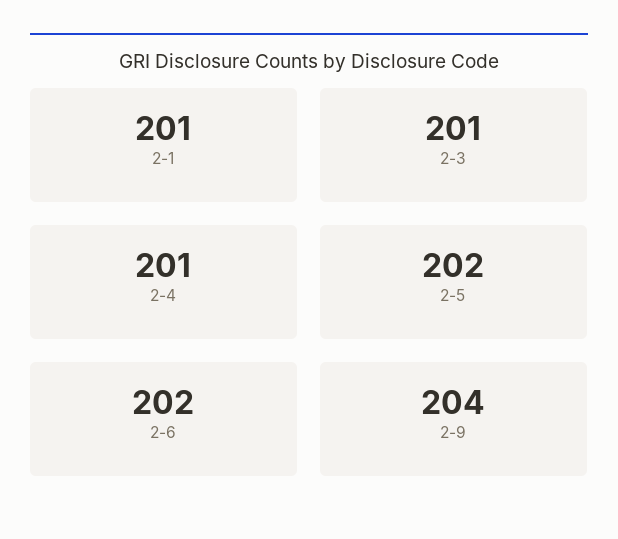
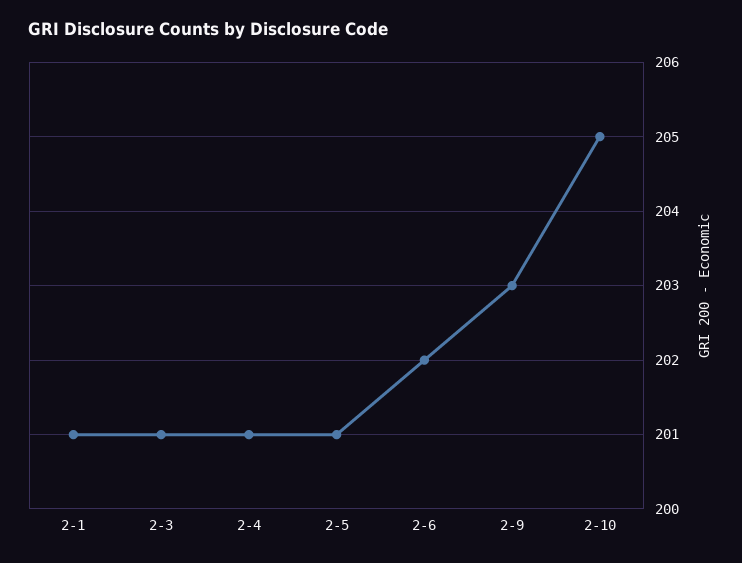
2-5: 202 -> 201
2-9: 204 -> 203
2-10: none -> 205

